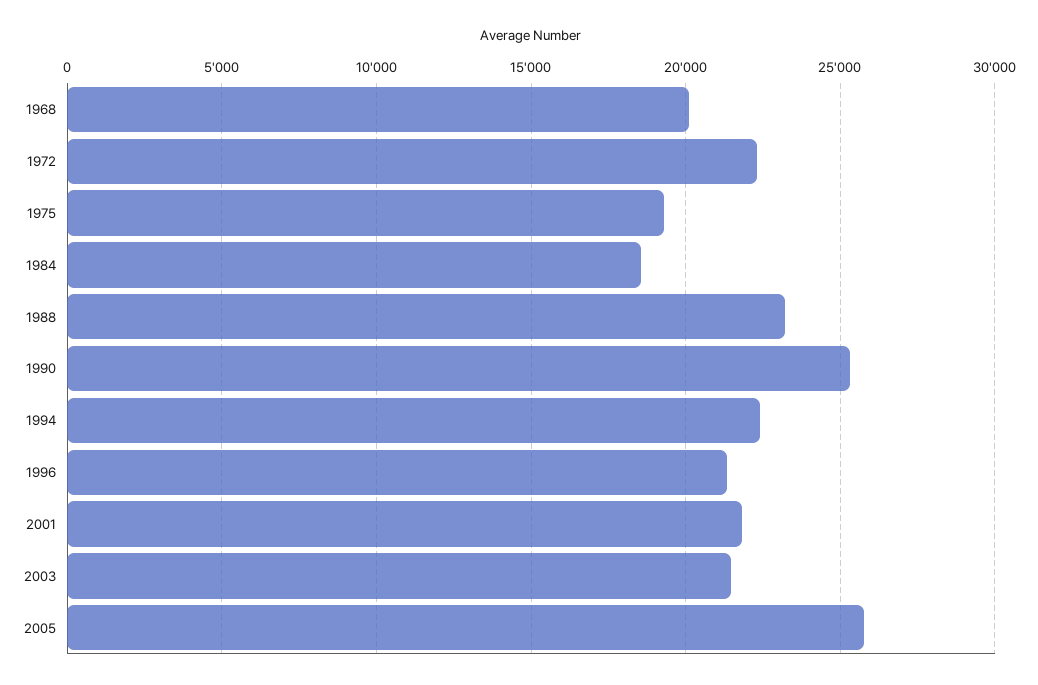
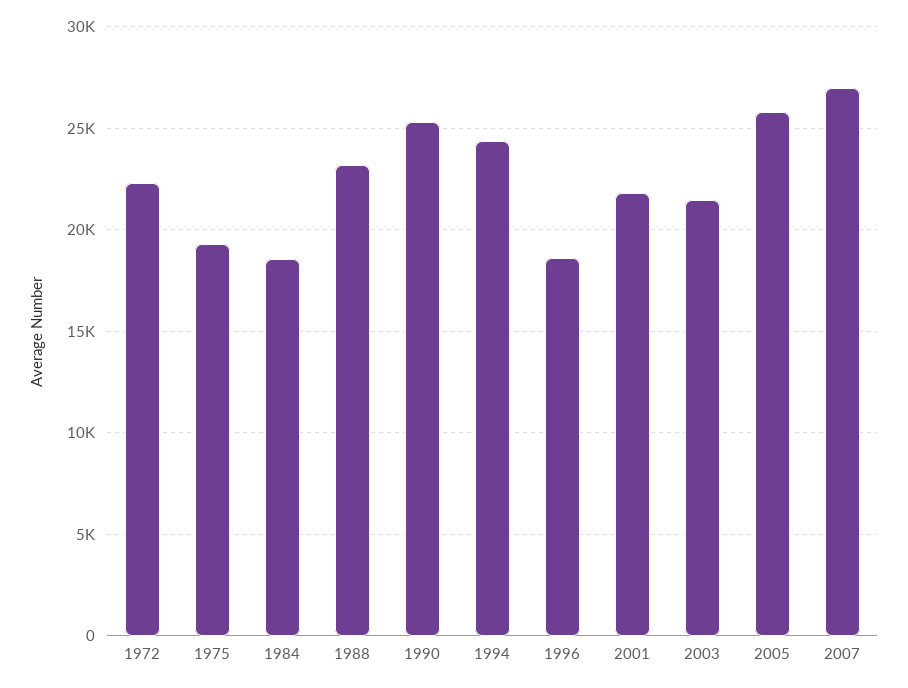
1968: 20000 -> none
1994: 22500 -> 24500
1996: 21500 -> 18500
2007: none -> 27000

